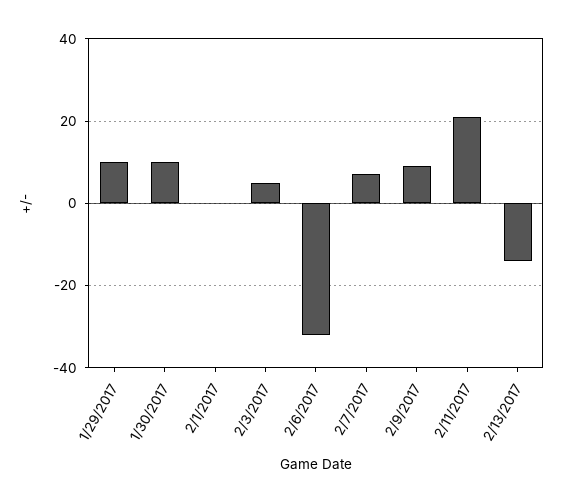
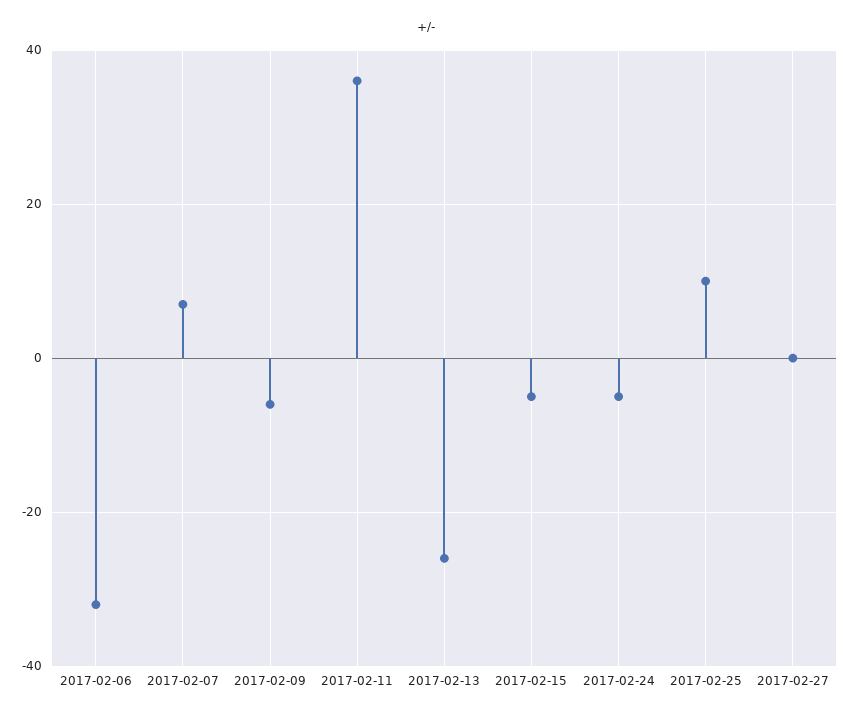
1/29/2017: 10 -> none
1/30/2017: 10 -> none
2/1/2017: 0 -> none
2/3/2017: 5 -> none
2/9/2017: 10 -> -5
2/11/2017: 20 -> 35
2/13/2017: -15 -> -25
2017-02-15: none -> -5
2017-02-24: none -> -5
2017-02-25: none -> 10
2017-02-27: none -> 0

